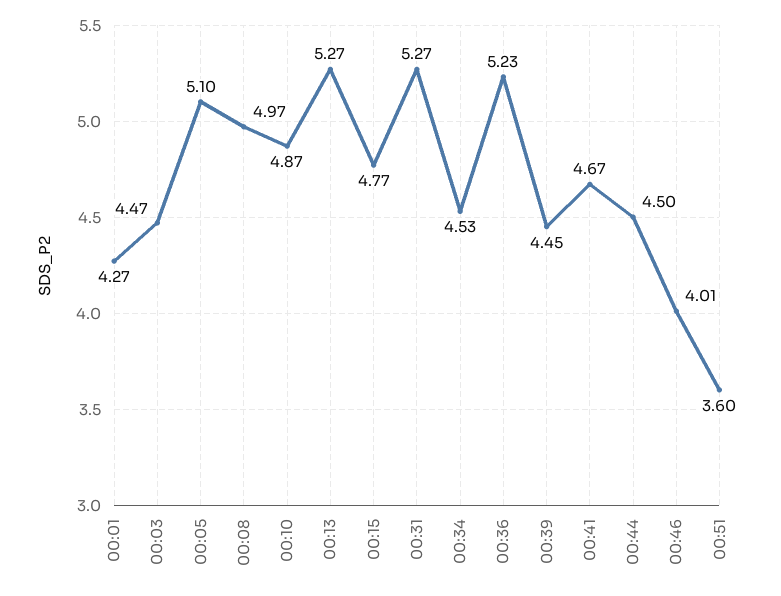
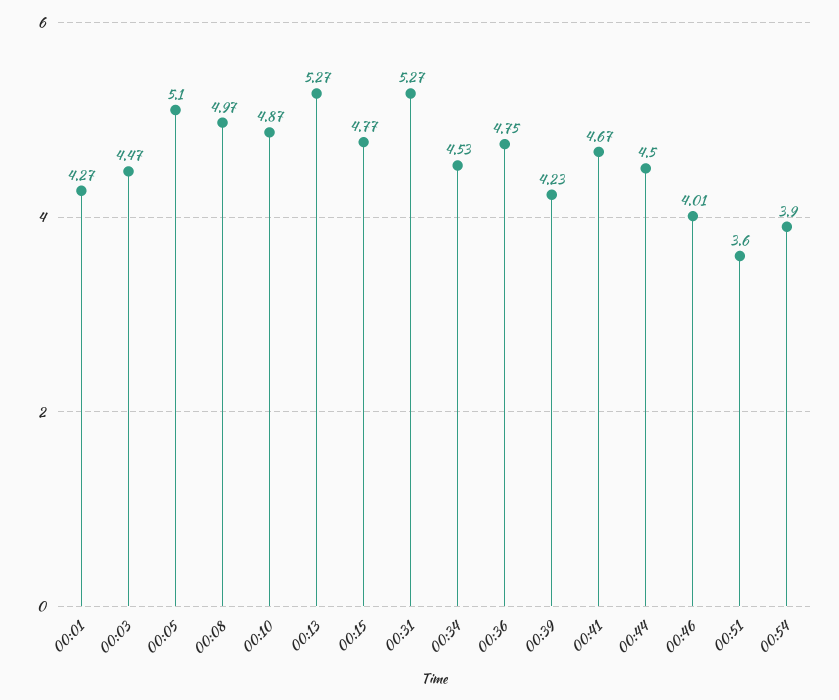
00:36: 5.23 -> 4.75
00:39: 4.45 -> 4.23
00:54: none -> 3.9

